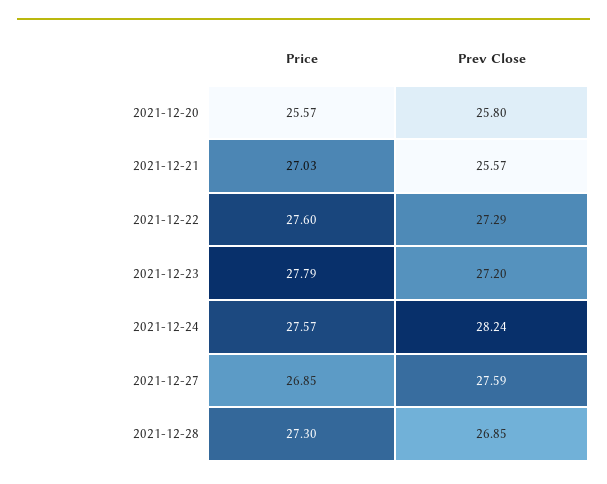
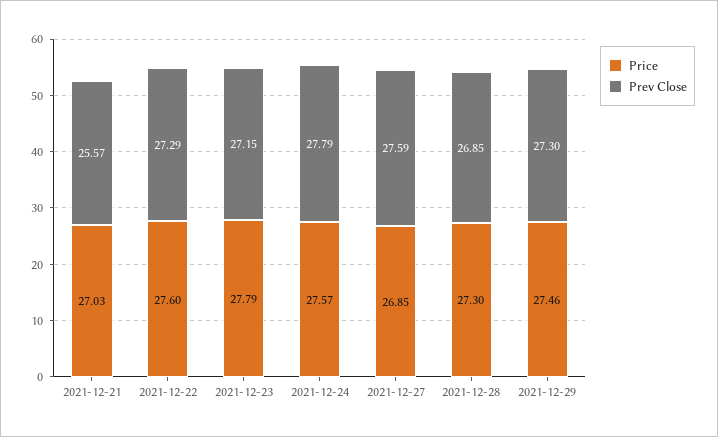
Price, 2021-12-20: 25.57 -> none
Prev Close, 2021-12-20: 25.8 -> none
Prev Close, 2021-12-23: 27.2 -> 27.15
Prev Close, 2021-12-24: 28.24 -> 27.79
Price, 2021-12-29: none -> 27.46
Prev Close, 2021-12-29: none -> 27.3

